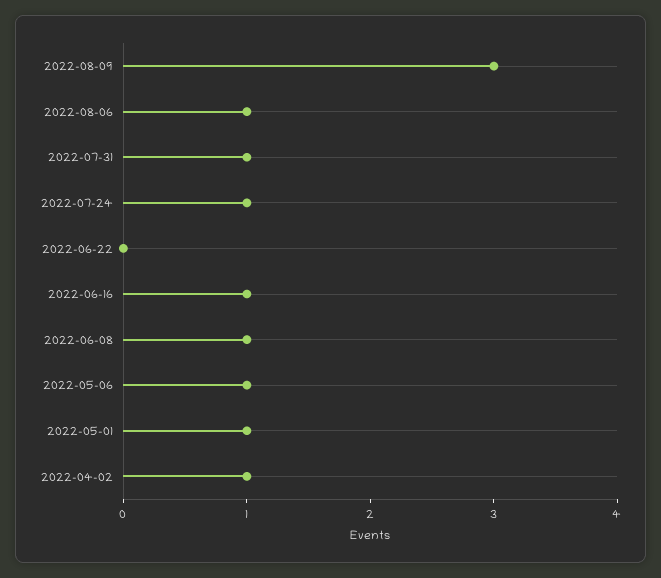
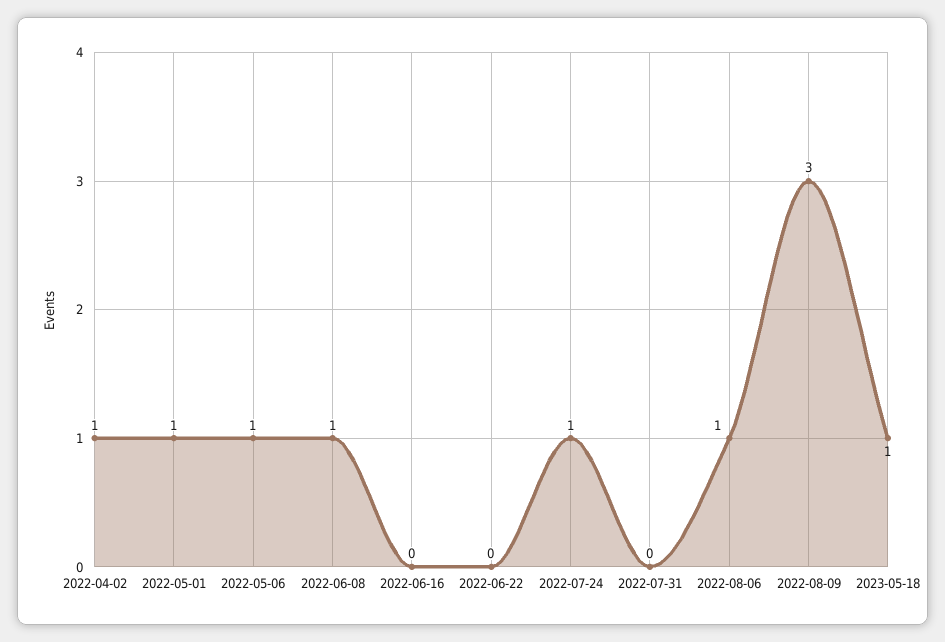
2022-07-31: 1 -> 0
2022-06-16: 1 -> 0
2023-05-18: none -> 1

